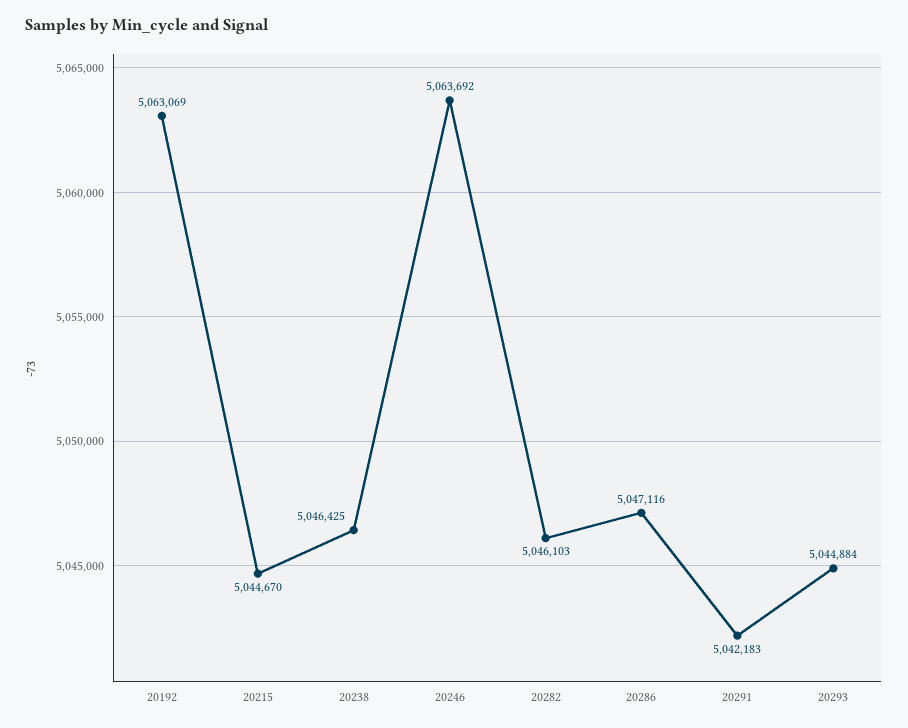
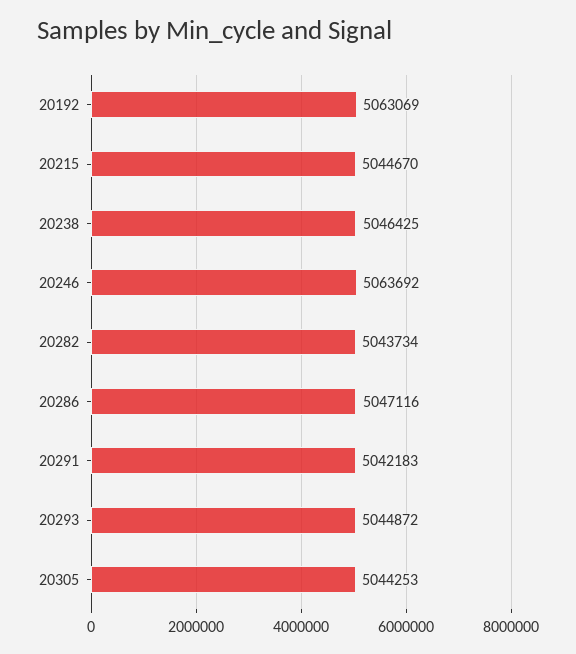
20282: 5046103 -> 5043734
20293: 5044884 -> 5044872
20305: none -> 5044253

